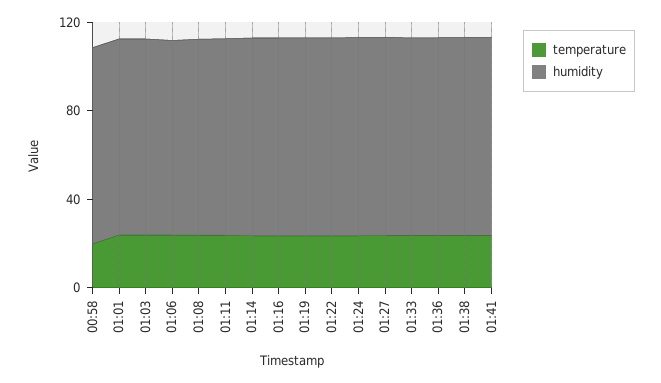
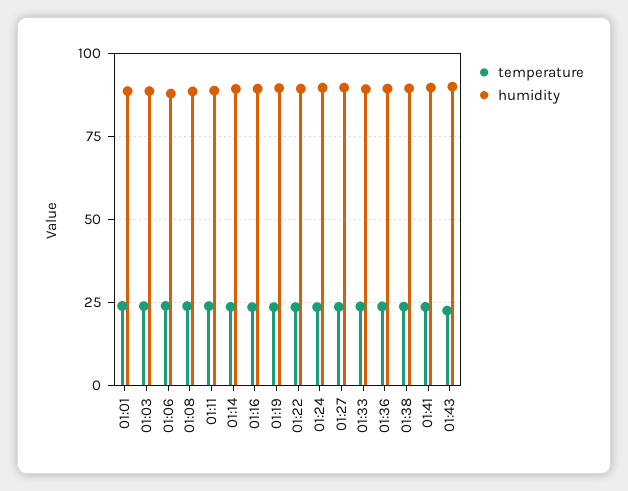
temperature, 00:58: 20 -> none
humidity, 00:58: 90 -> none
temperature, 01:43: none -> 22.5
humidity, 01:43: none -> 90

